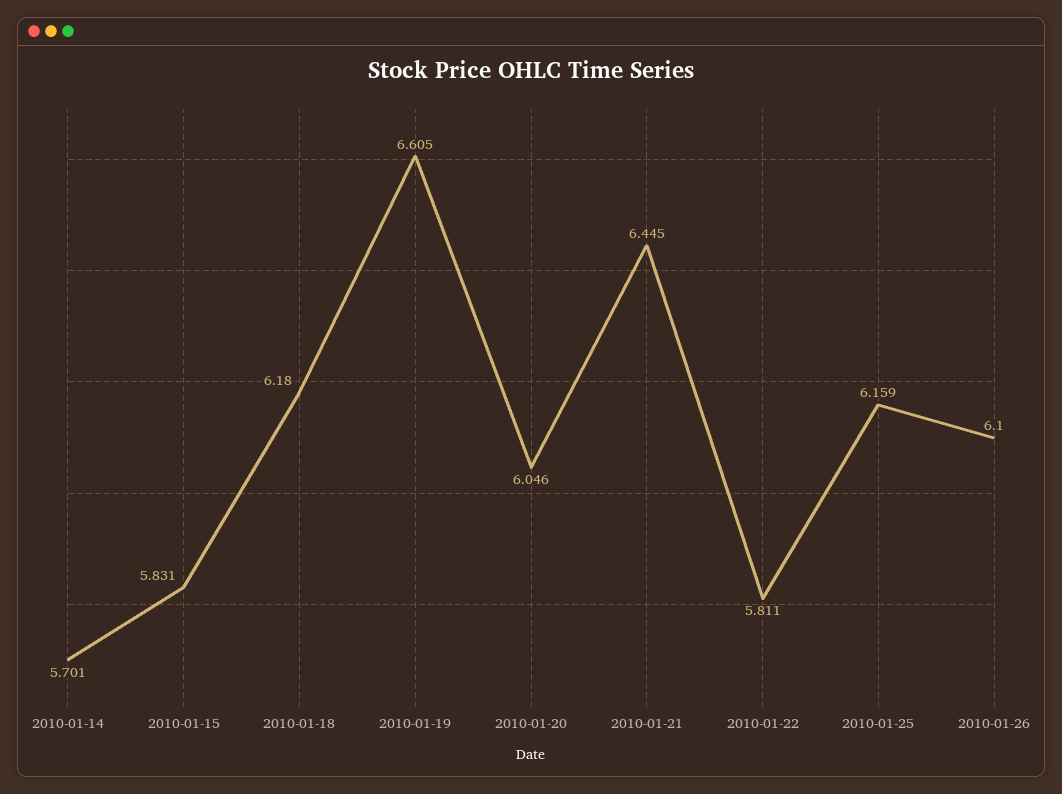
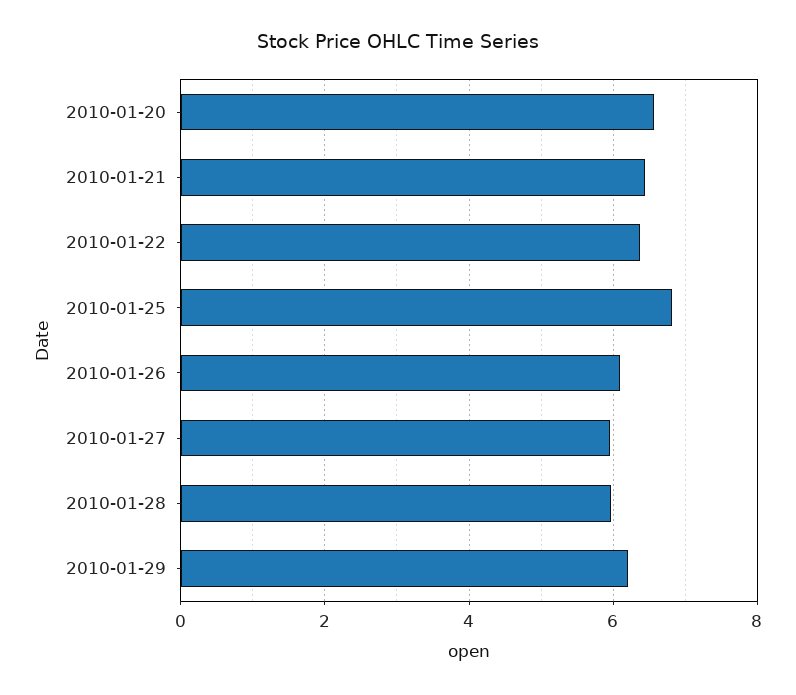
2010-01-14: 5.701 -> none
2010-01-15: 5.831 -> none
2010-01-18: 6.18 -> none
2010-01-19: 6.605 -> none
2010-01-20: 6.046 -> 6.6
2010-01-22: 5.811 -> 6.4
2010-01-25: 6.159 -> 6.8
2010-01-27: none -> 6
2010-01-28: none -> 6
2010-01-29: none -> 6.2

